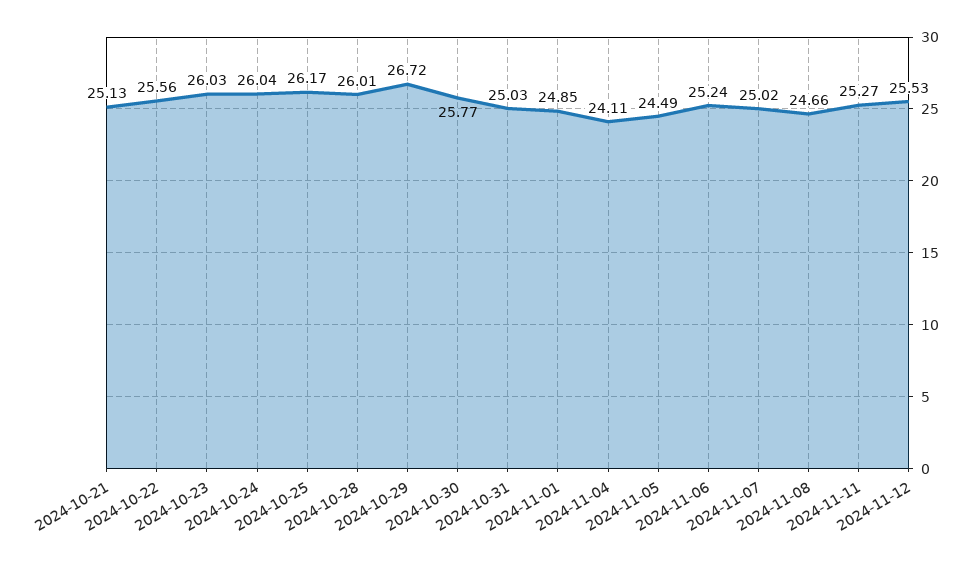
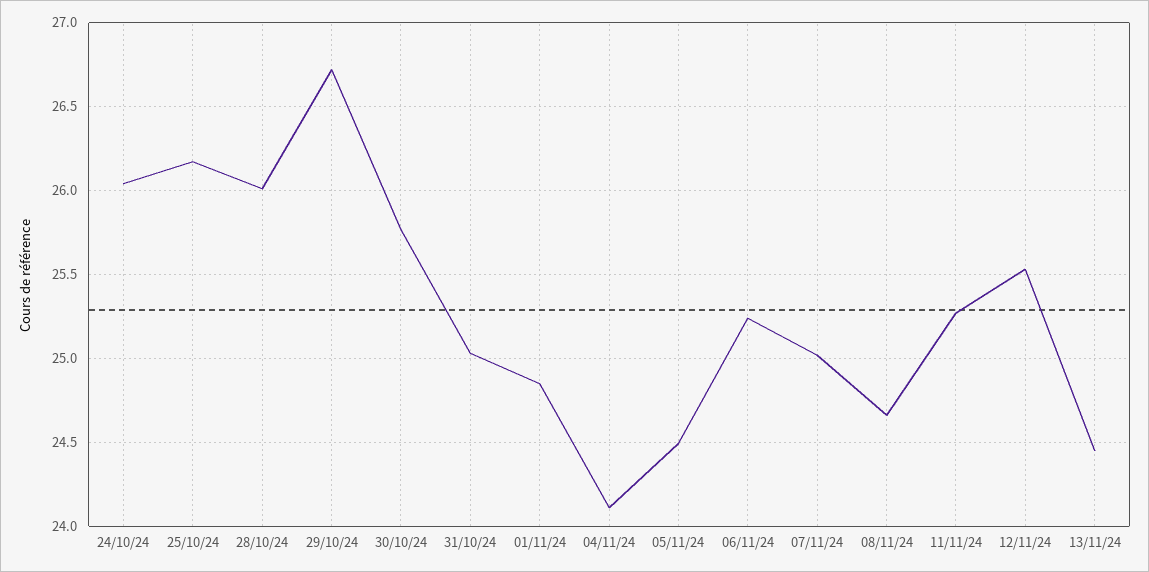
2024-10-21: 25.13 -> none
2024-10-22: 25.56 -> none
2024-10-23: 26.03 -> none
13/11/24: none -> 24.45

